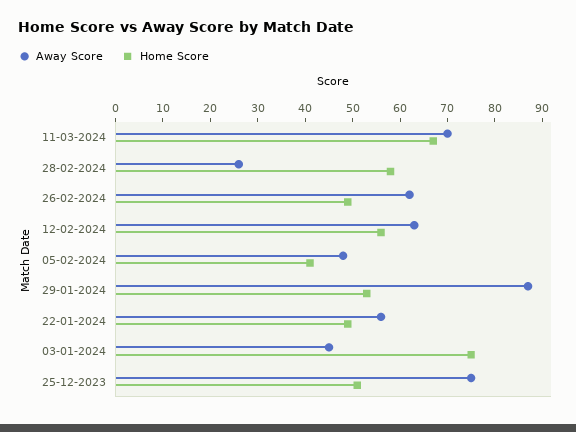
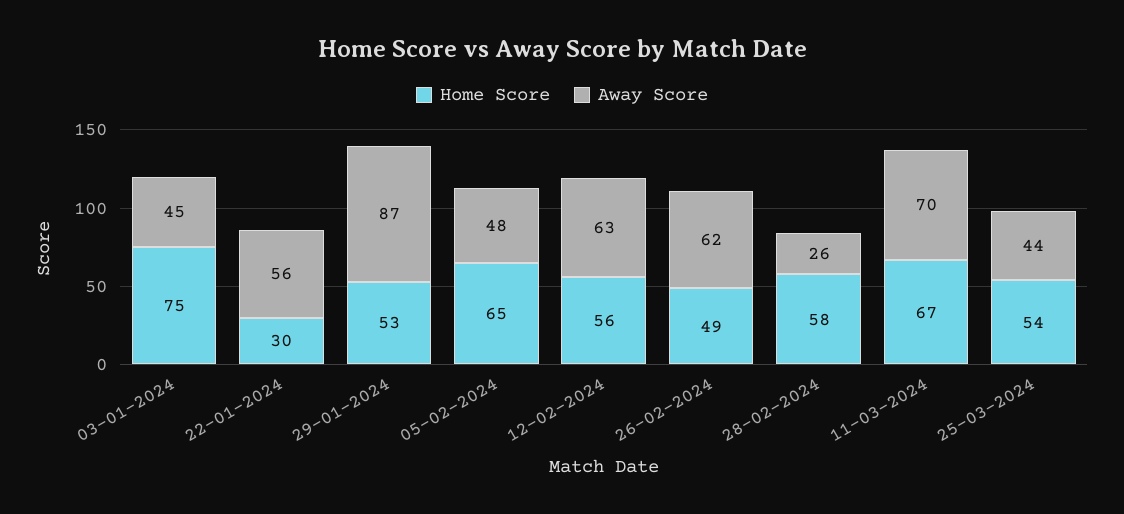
Home Score, 05-02-2024: 40 -> 65
Home Score, 22-01-2024: 50 -> 30
Away Score, 25-12-2023: 75 -> none
Home Score, 25-12-2023: 50 -> none
Home Score, 25-03-2024: none -> 54
Away Score, 25-03-2024: none -> 44

